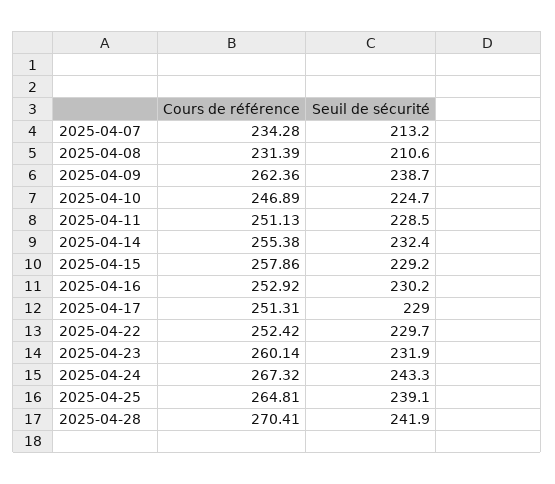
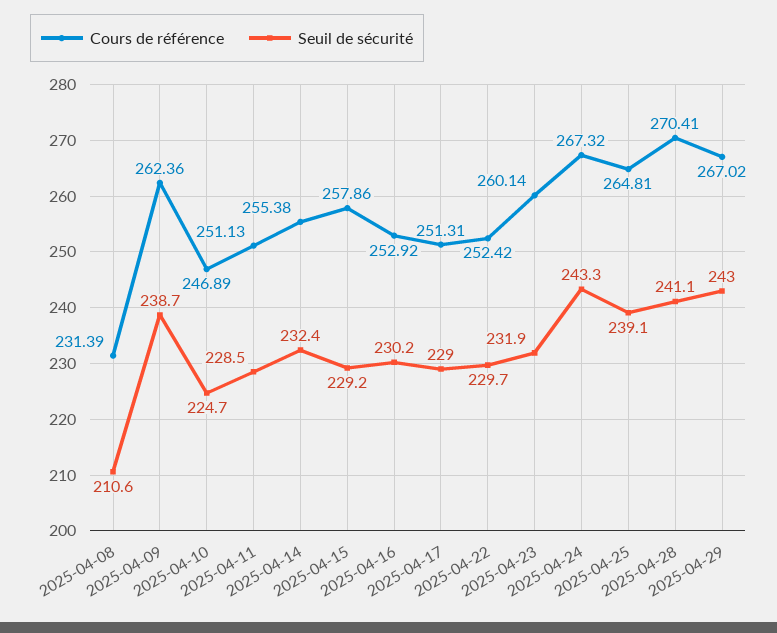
Cours de référence, 2025-04-07: 234.28 -> none
Seuil de sécurité, 2025-04-07: 213.2 -> none
Seuil de sécurité, 2025-04-28: 241.9 -> 241.1
Cours de référence, 2025-04-29: none -> 267.02
Seuil de sécurité, 2025-04-29: none -> 243

